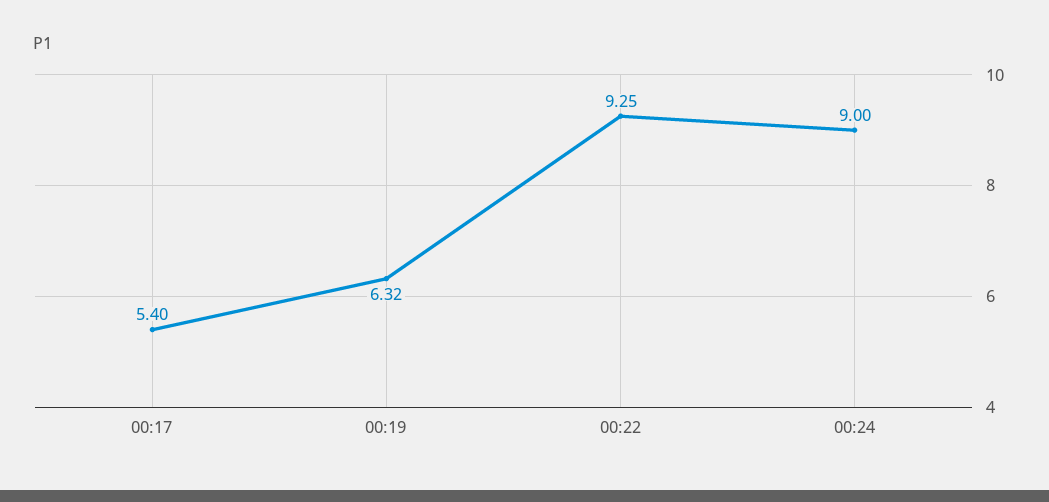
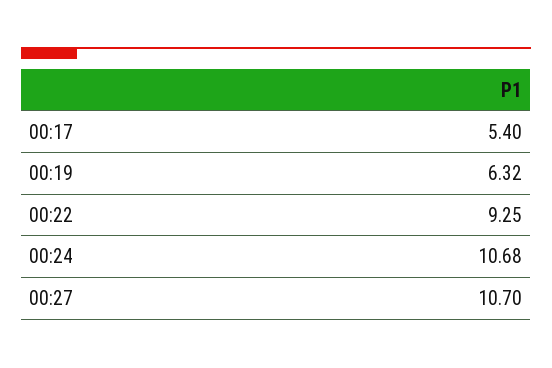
00:24: 9 -> 10.68
00:27: none -> 10.7

